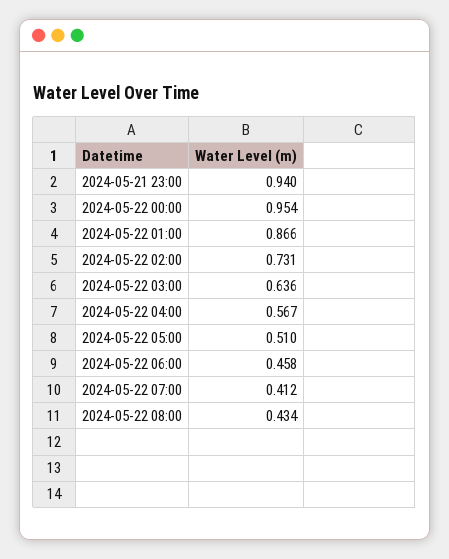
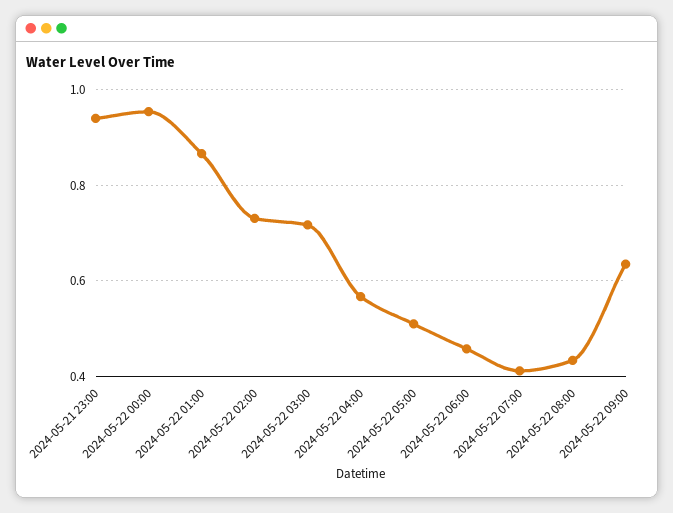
2024-05-22 03:00: 0.636 -> 0.72
2024-05-22 09:00: none -> 0.64

